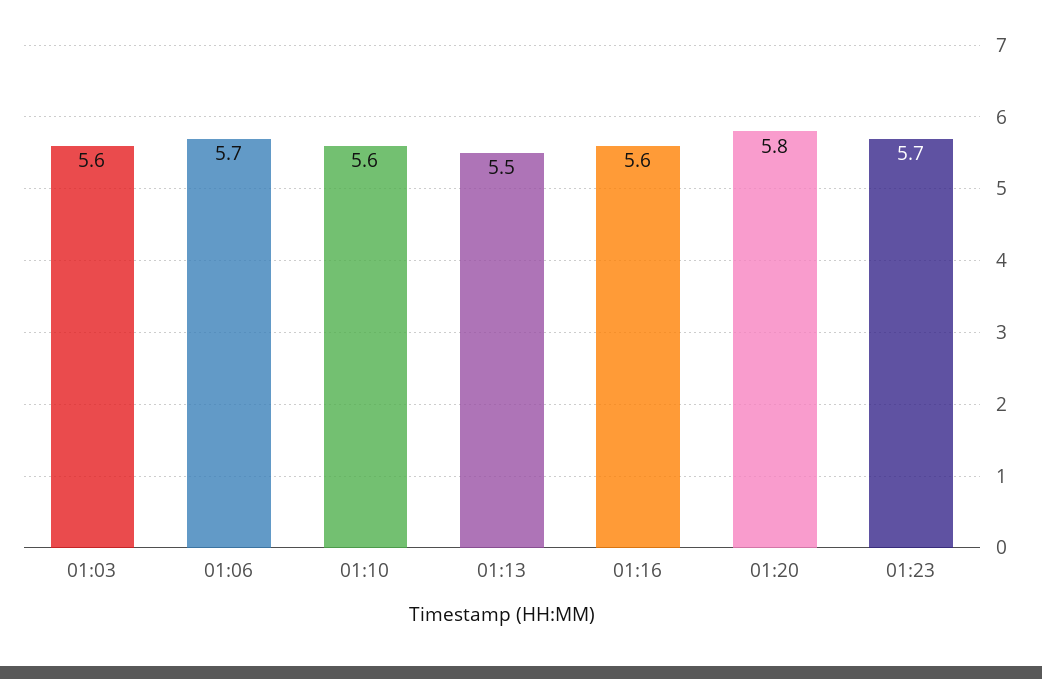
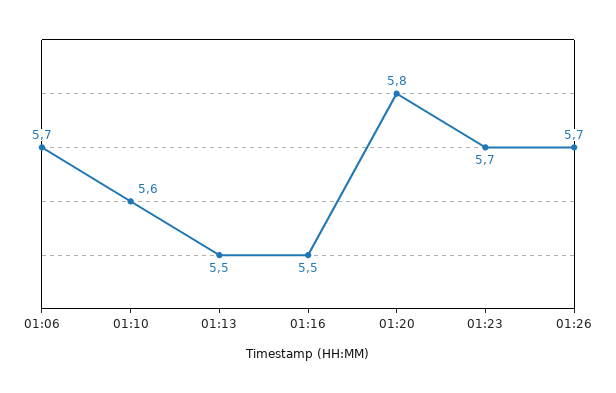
01:03: 5.6 -> none
01:16: 5.6 -> 5.5
01:26: none -> 5.7

